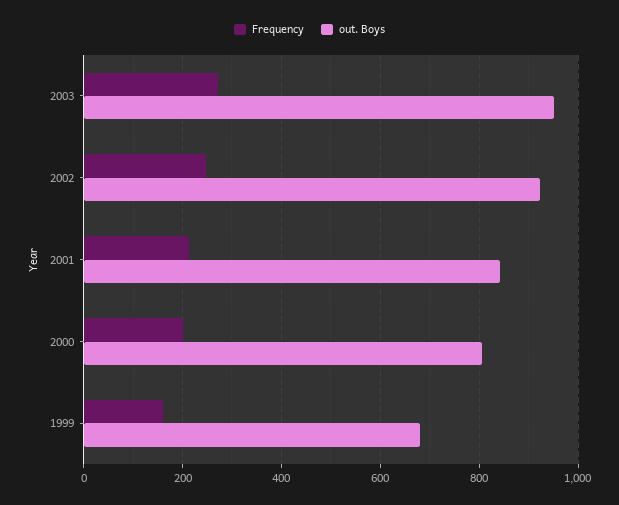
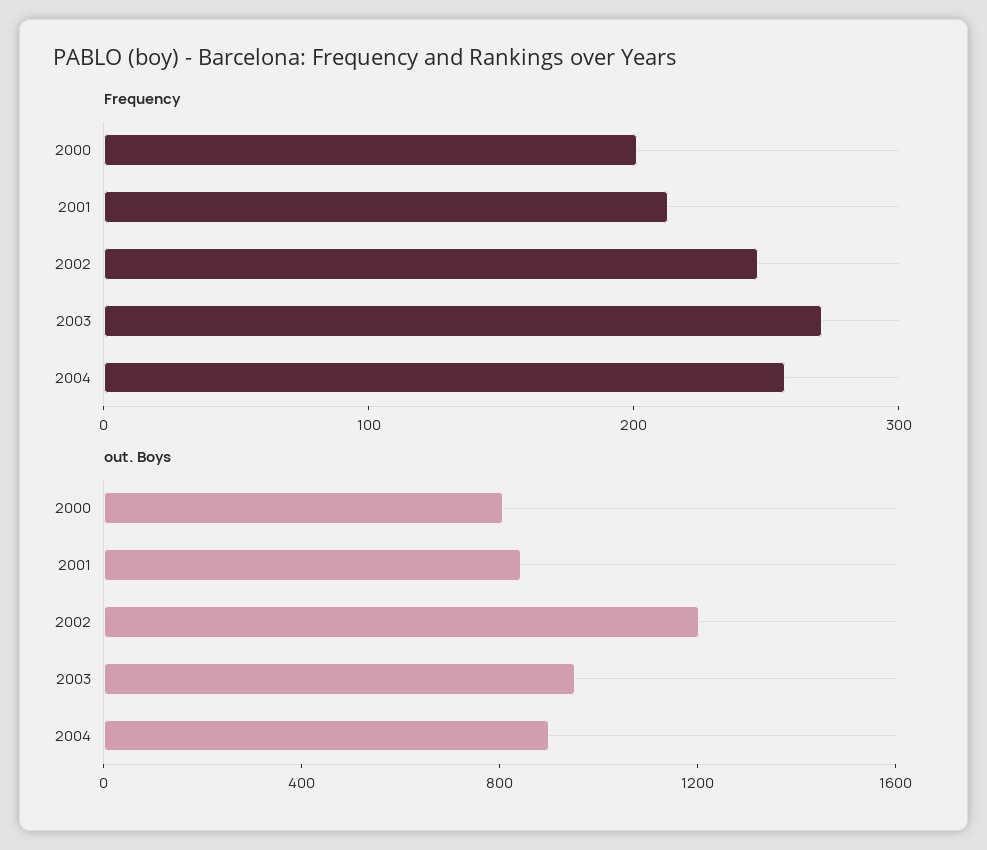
out. Boys, 2002: 920 -> 1200
Frequency, 1999: 160 -> none
out. Boys, 1999: 680 -> none
Frequency, 2004: none -> 260
out. Boys, 2004: none -> 900

